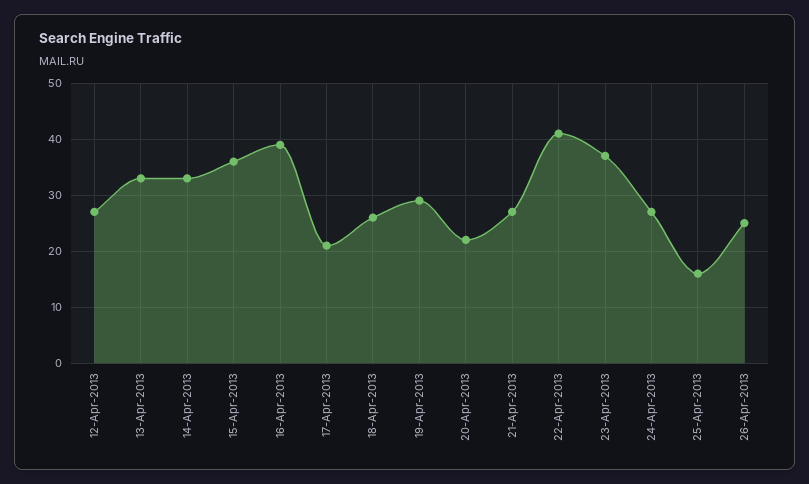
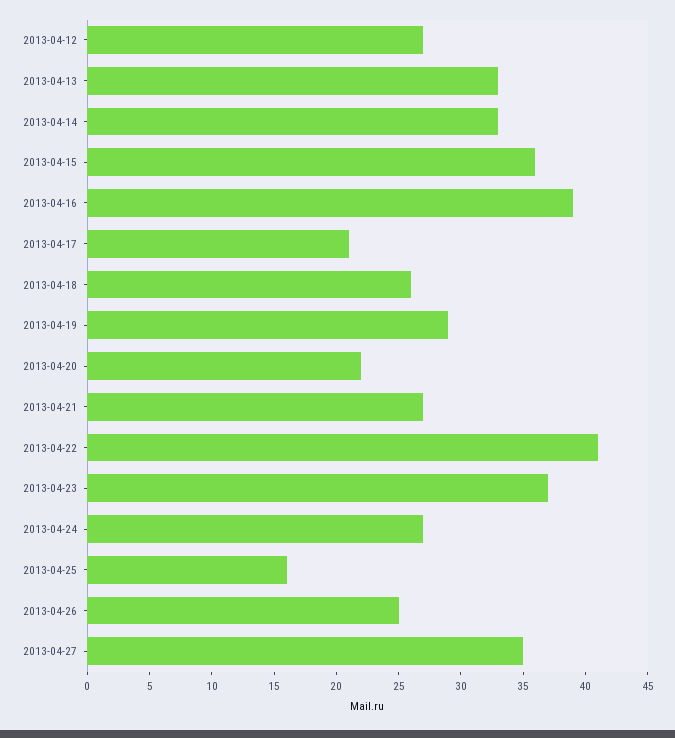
2013-04-27: none -> 35

